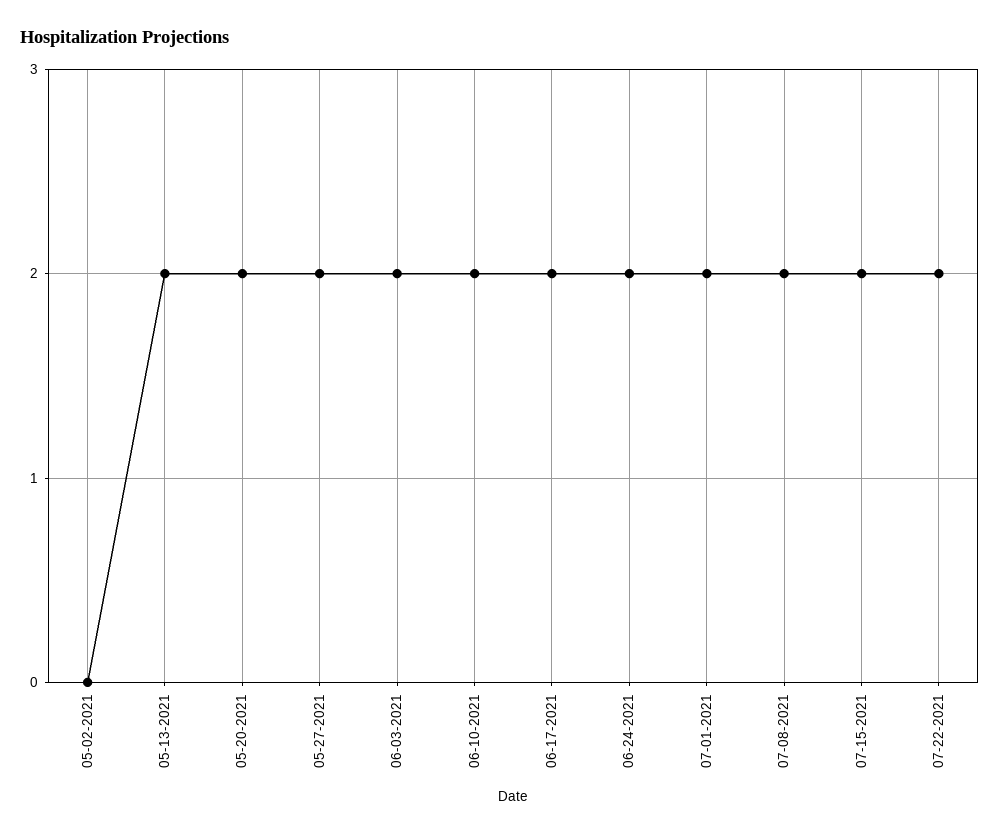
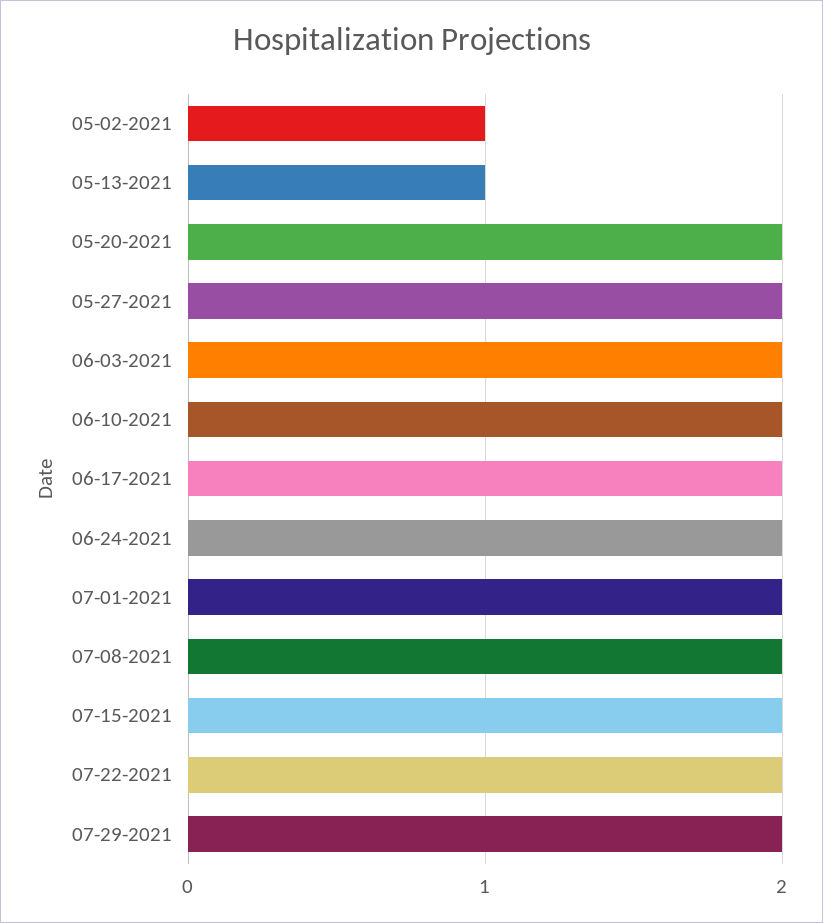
05-02-2021: 0 -> 1
05-13-2021: 2 -> 1
07-29-2021: none -> 2

